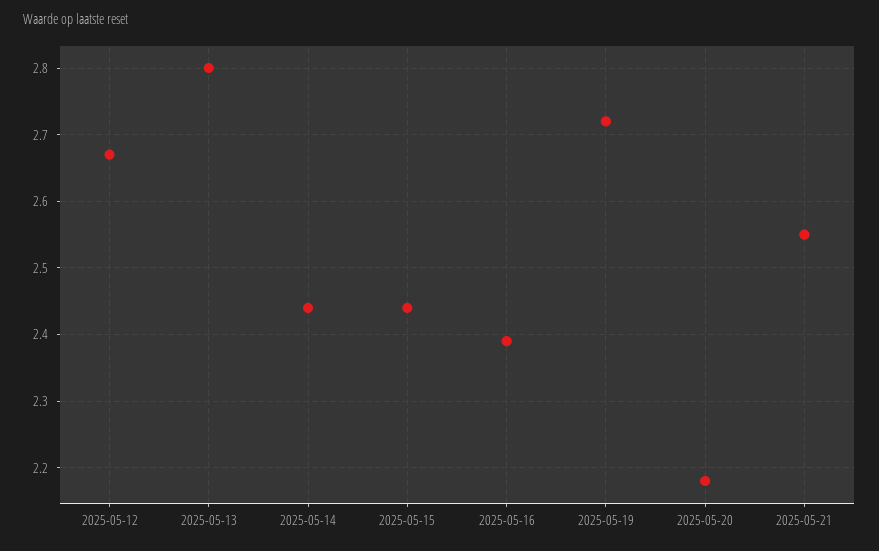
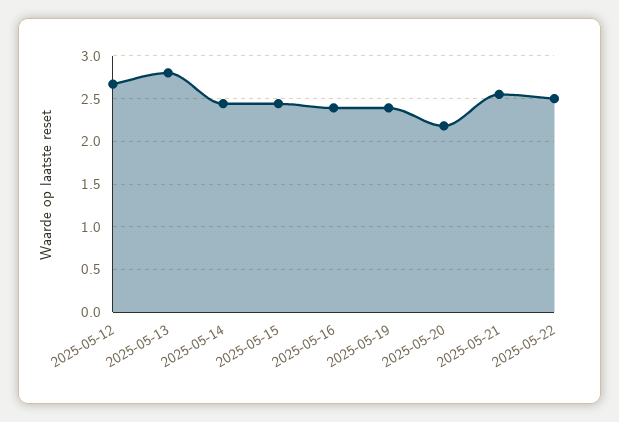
2025-05-19: 2.72 -> 2.4
2025-05-22: none -> 2.5

